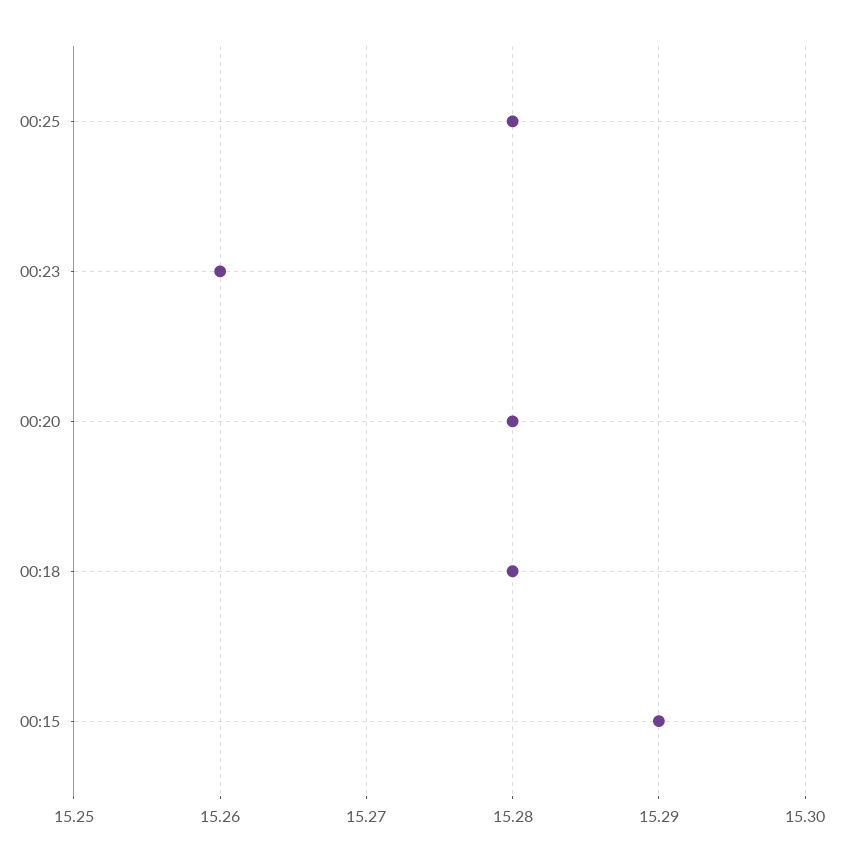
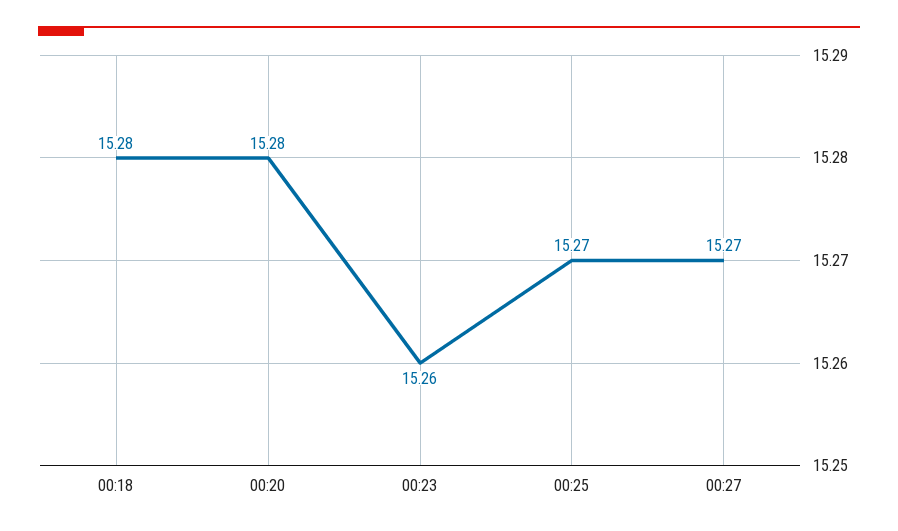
00:25: 15.28 -> 15.27
00:15: 15.29 -> none
00:27: none -> 15.27

